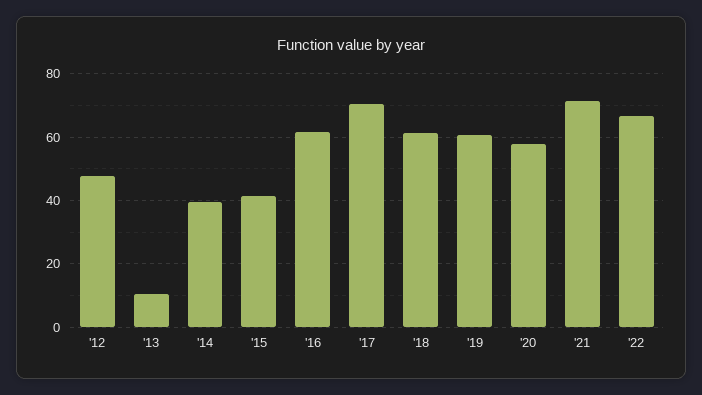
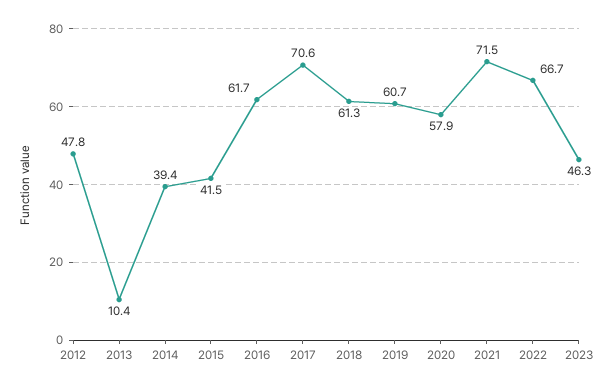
2023: none -> 46.3

